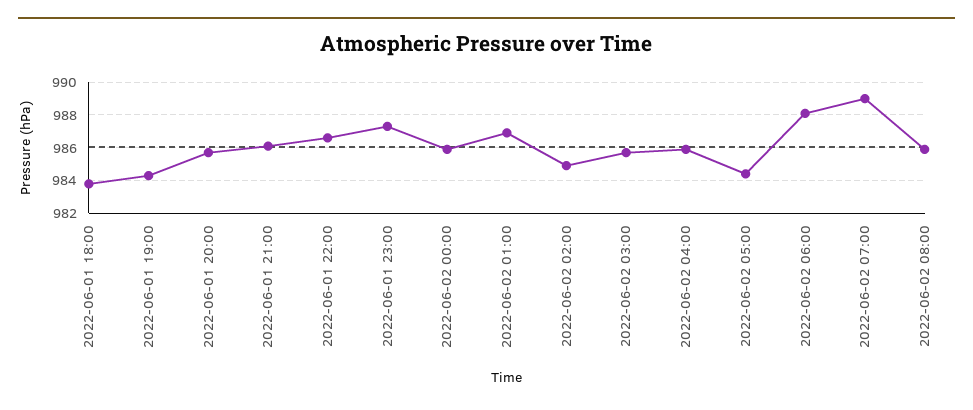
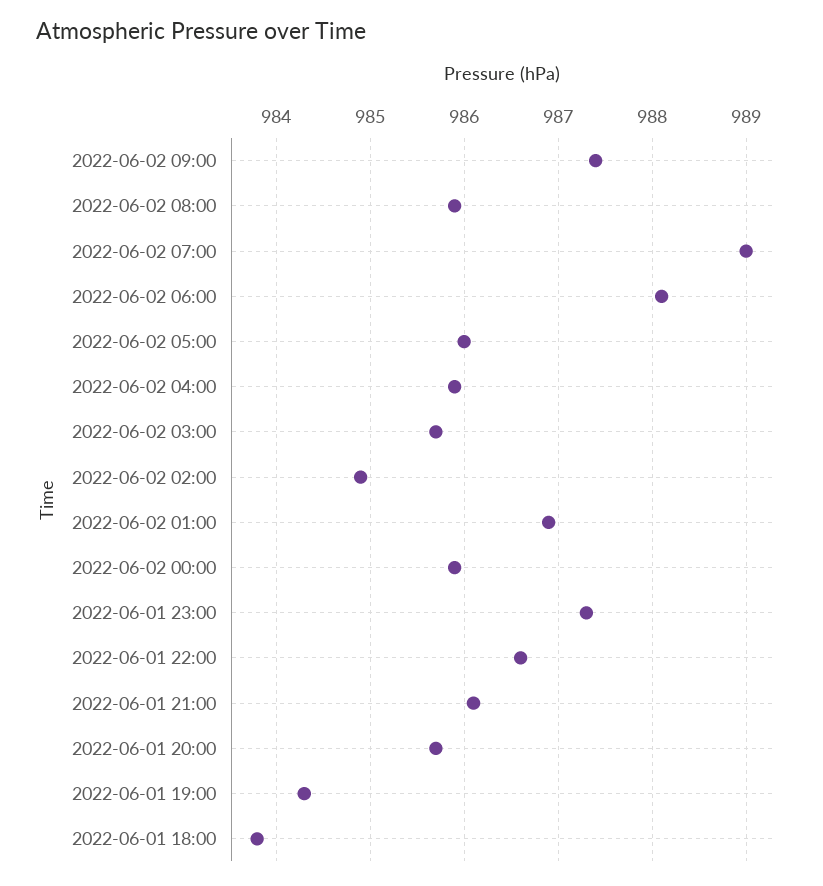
2022-06-02 05:00: 984.5 -> 986
2022-06-02 09:00: none -> 987.4

